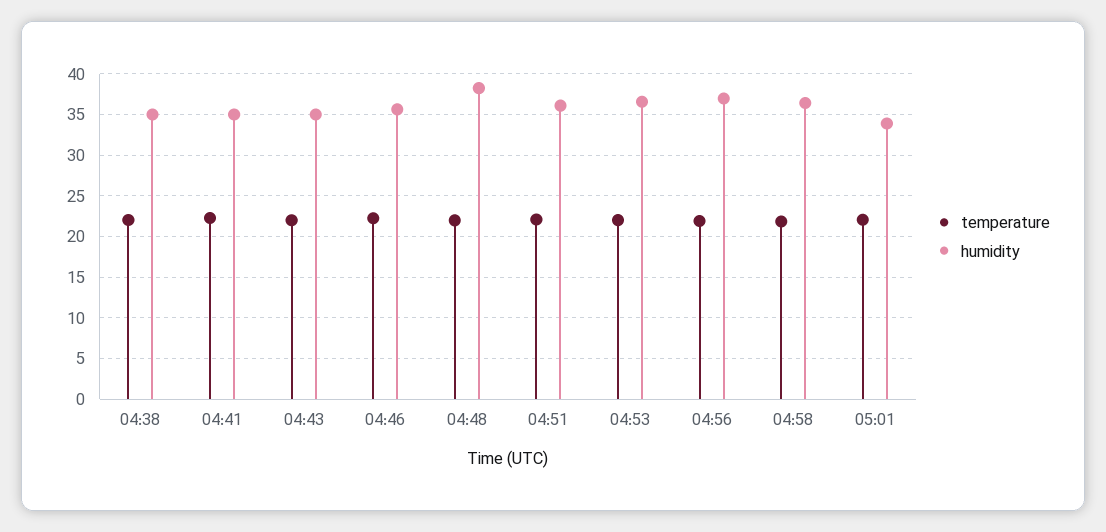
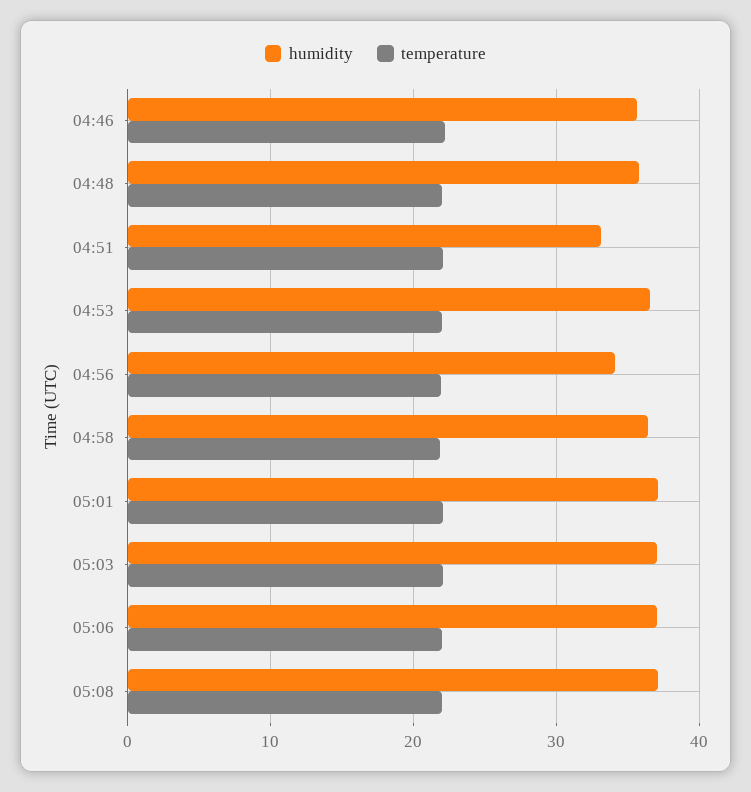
temperature, 04:38: 22 -> none
humidity, 04:38: 35 -> none
temperature, 04:41: 22 -> none
humidity, 04:41: 35 -> none
temperature, 04:43: 22 -> none
humidity, 04:43: 35 -> none
humidity, 04:48: 38 -> 36
humidity, 04:51: 36 -> 33
humidity, 04:56: 37 -> 34
humidity, 05:01: 34 -> 37
humidity, 05:03: none -> 37
temperature, 05:03: none -> 22
humidity, 05:06: none -> 37
temperature, 05:06: none -> 22
humidity, 05:08: none -> 37
temperature, 05:08: none -> 22

